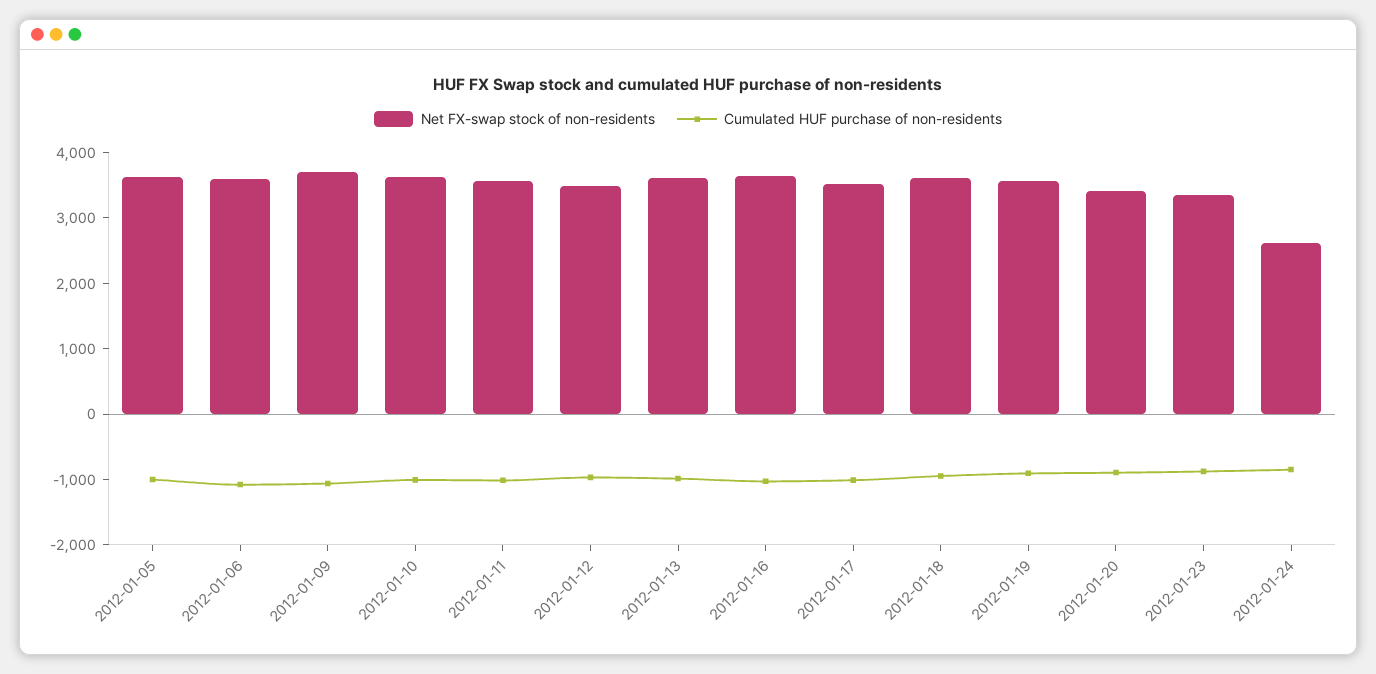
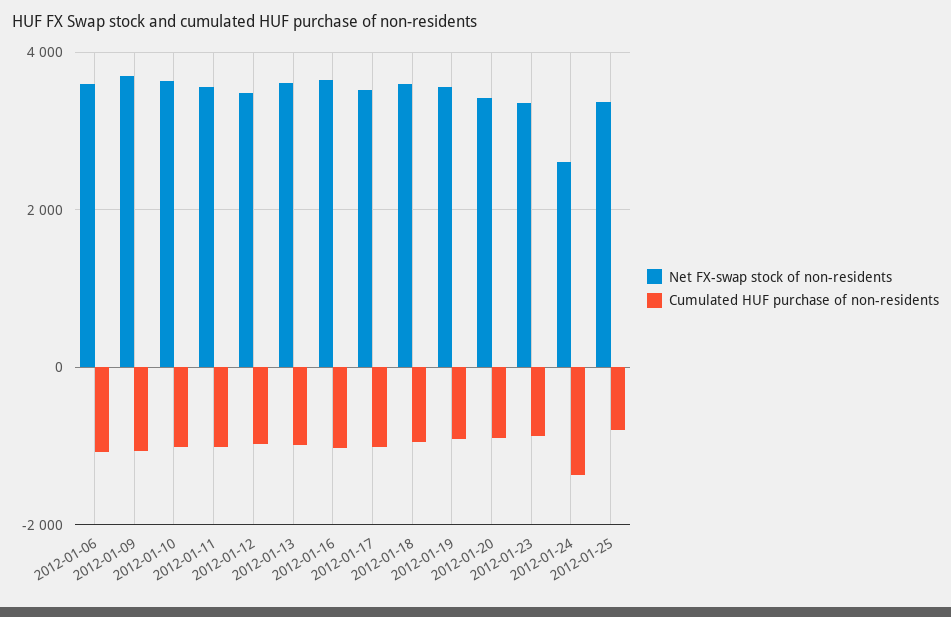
Net FX-swap stock of non-residents, 2012-01-05: 3600 -> none
Cumulated HUF purchase of non-residents, 2012-01-05: -1000 -> none
Cumulated HUF purchase of non-residents, 2012-01-24: -800 -> -1400
Net FX-swap stock of non-residents, 2012-01-25: none -> 3400
Cumulated HUF purchase of non-residents, 2012-01-25: none -> -800

